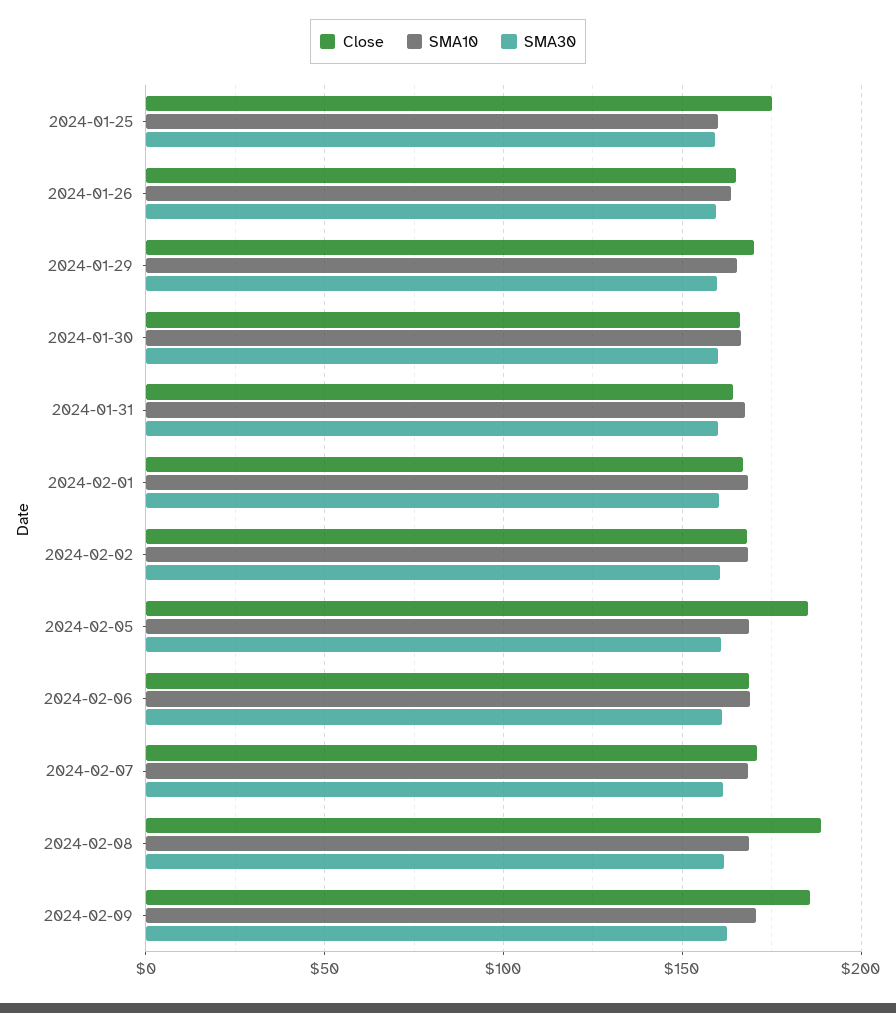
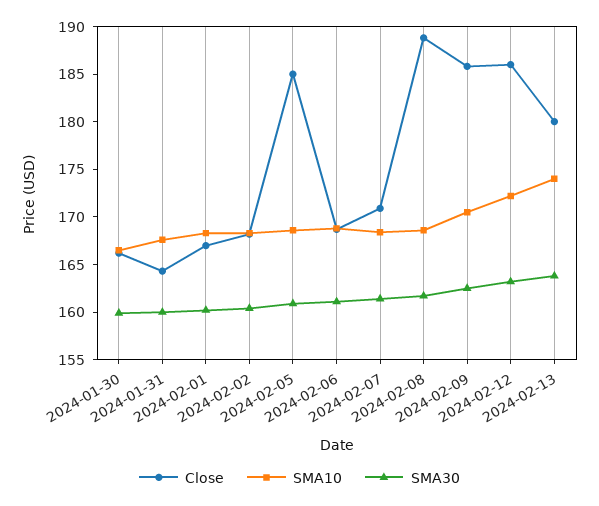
Close, 2024-01-25: 175 -> none
SMA10, 2024-01-25: 160 -> none
SMA30, 2024-01-25: 160 -> none
Close, 2024-01-26: 165 -> none
SMA10, 2024-01-26: 165 -> none
SMA30, 2024-01-26: 160 -> none
Close, 2024-01-29: 170 -> none
SMA10, 2024-01-29: 165 -> none
SMA30, 2024-01-29: 160 -> none
Close, 2024-02-12: none -> 186
SMA10, 2024-02-12: none -> 172
SMA30, 2024-02-12: none -> 163
Close, 2024-02-13: none -> 180
SMA10, 2024-02-13: none -> 174
SMA30, 2024-02-13: none -> 164

